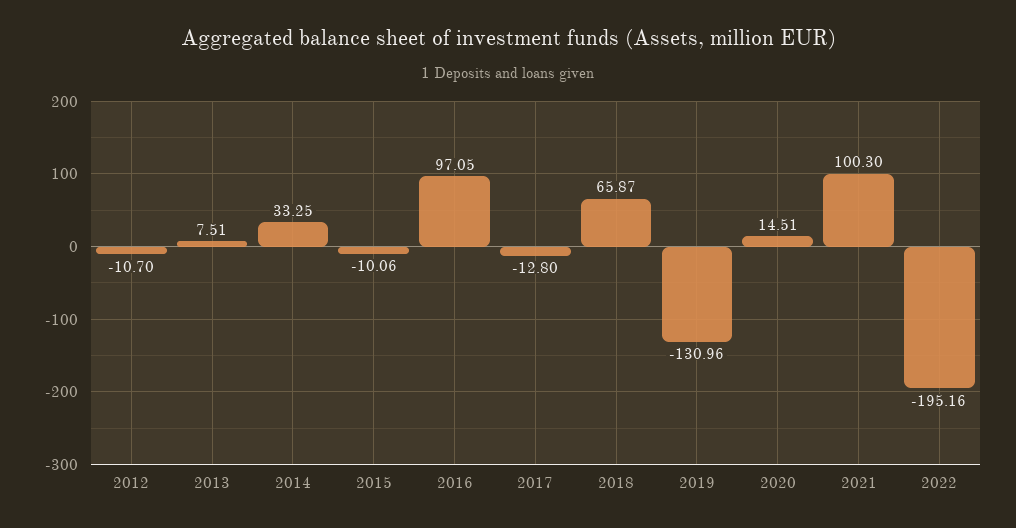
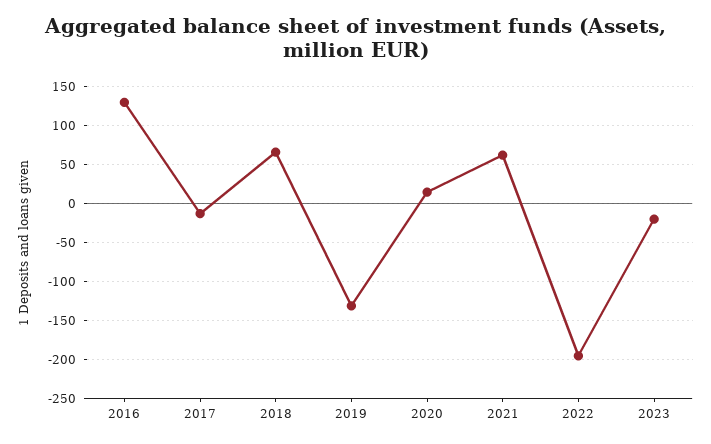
2012: -10.7 -> none
2013: 7.51 -> none
2014: 33.25 -> none
2015: -10.06 -> none
2016: 97.05 -> 130
2021: 100.3 -> 60
2023: none -> -20

